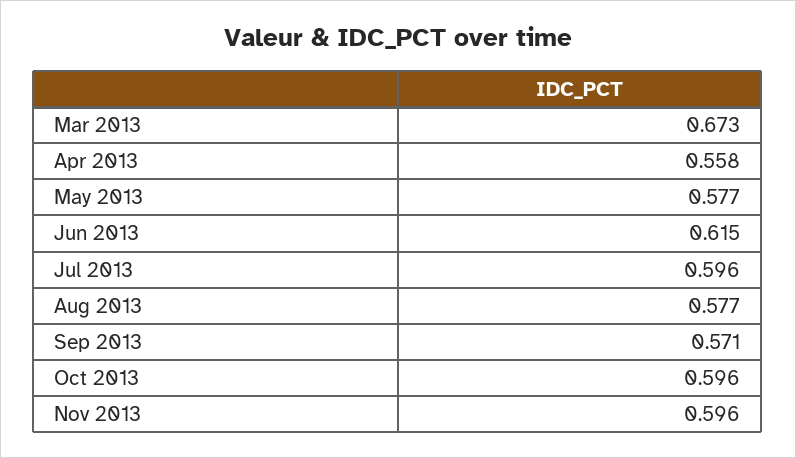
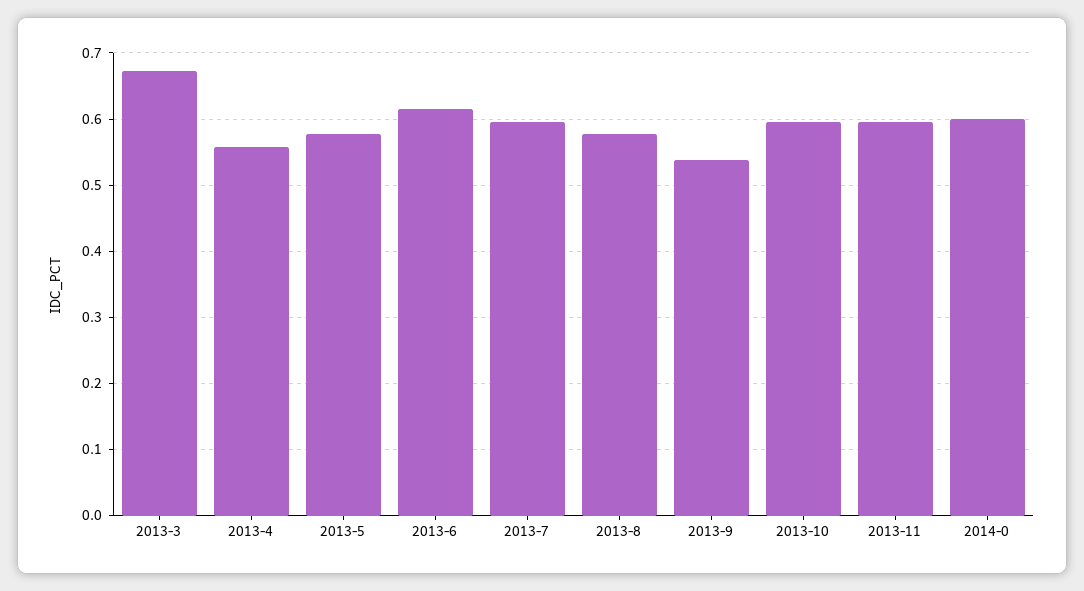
Sep 2013: 0.571 -> 0.54
2014-0: none -> 0.6

